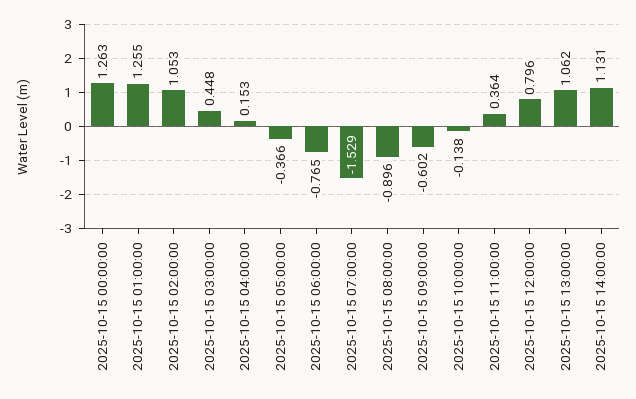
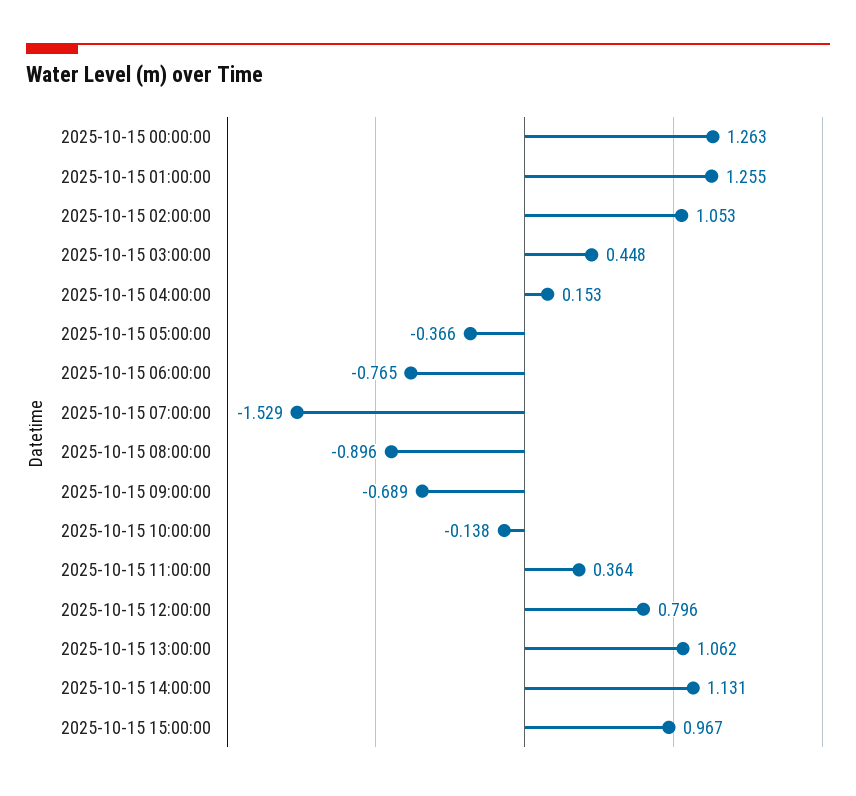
2025-10-15 09:00:00: -0.602 -> -0.689
2025-10-15 15:00:00: none -> 0.967

